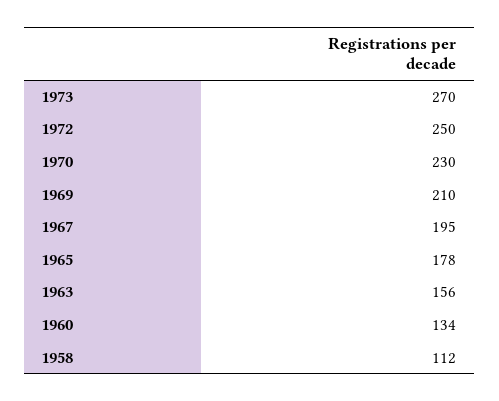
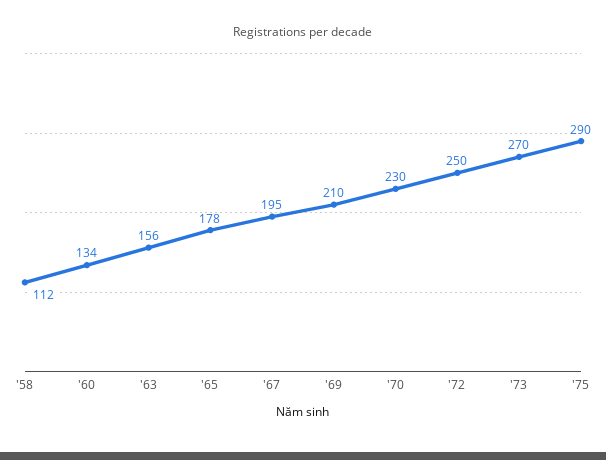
'75: none -> 290

